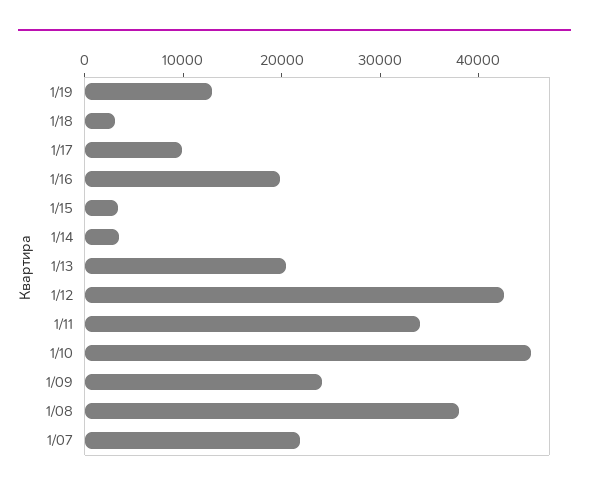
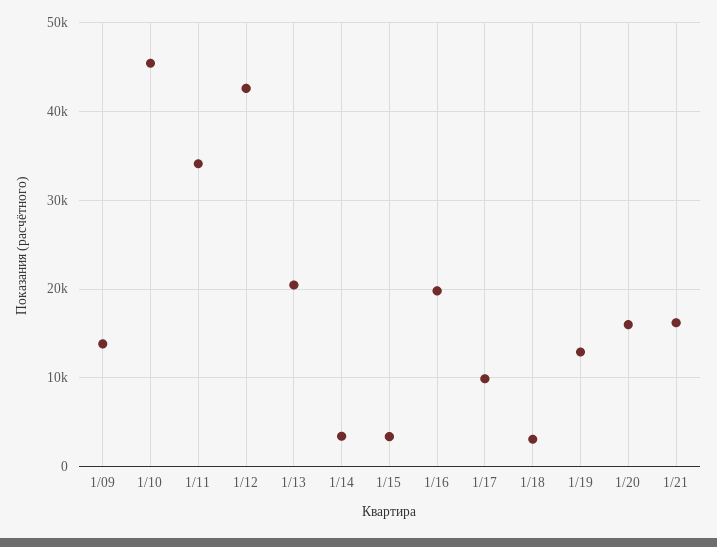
1/09: 24000 -> 14000
1/08: 38000 -> none
1/07: 22000 -> none
1/20: none -> 16000
1/21: none -> 16000

